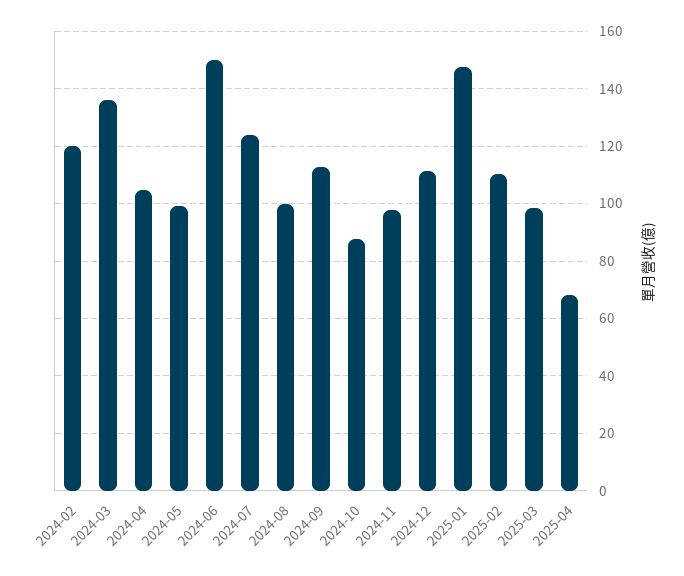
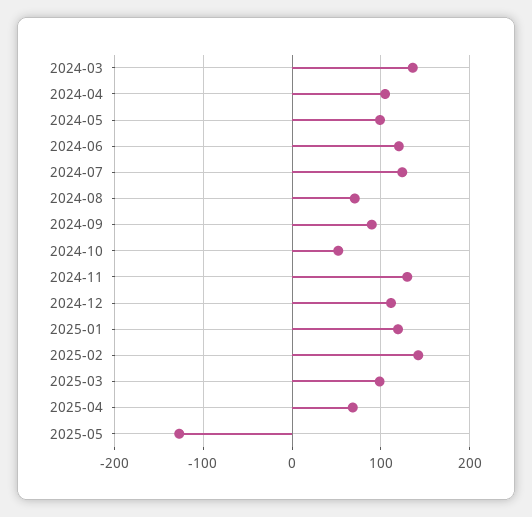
2024-02: 120 -> none
2024-06: 150 -> 120
2024-08: 100 -> 70
2024-09: 112.5 -> 90
2024-10: 87.5 -> 50
2024-11: 97.5 -> 130
2025-01: 147.5 -> 120
2025-02: 110 -> 140
2025-05: none -> -130

